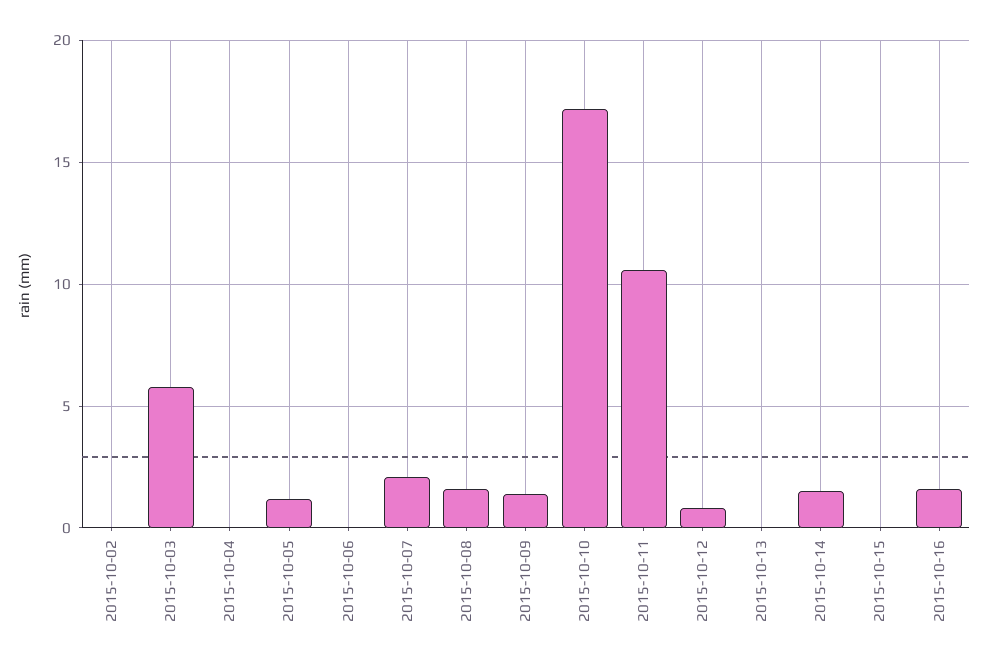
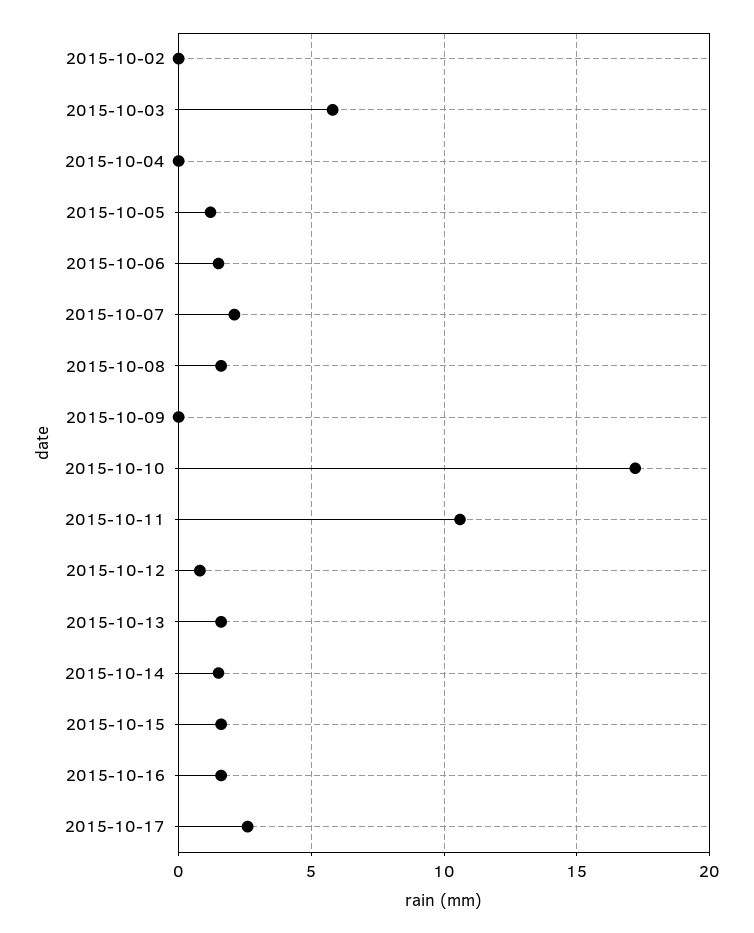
2015-10-06: 0 -> 1.5
2015-10-09: 1.5 -> 0
2015-10-13: 0 -> 1.5
2015-10-15: 0 -> 1.5
2015-10-17: none -> 2.5

